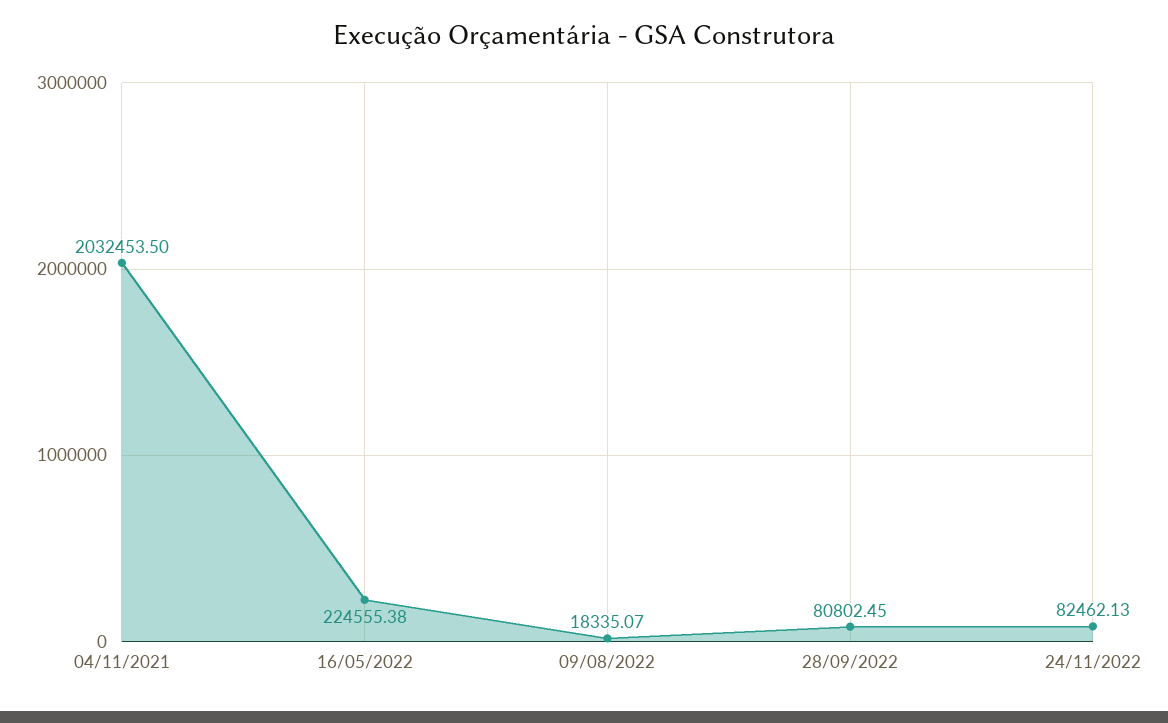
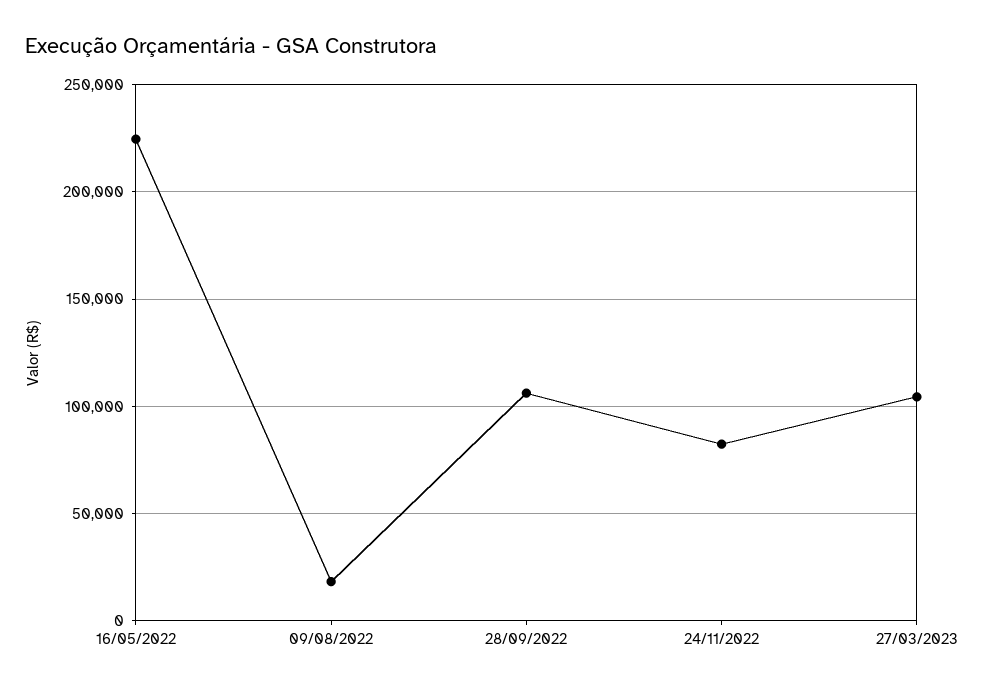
04/11/2021: 2032453.5 -> none
28/09/2022: 80802.45 -> 105000
27/03/2023: none -> 105000

